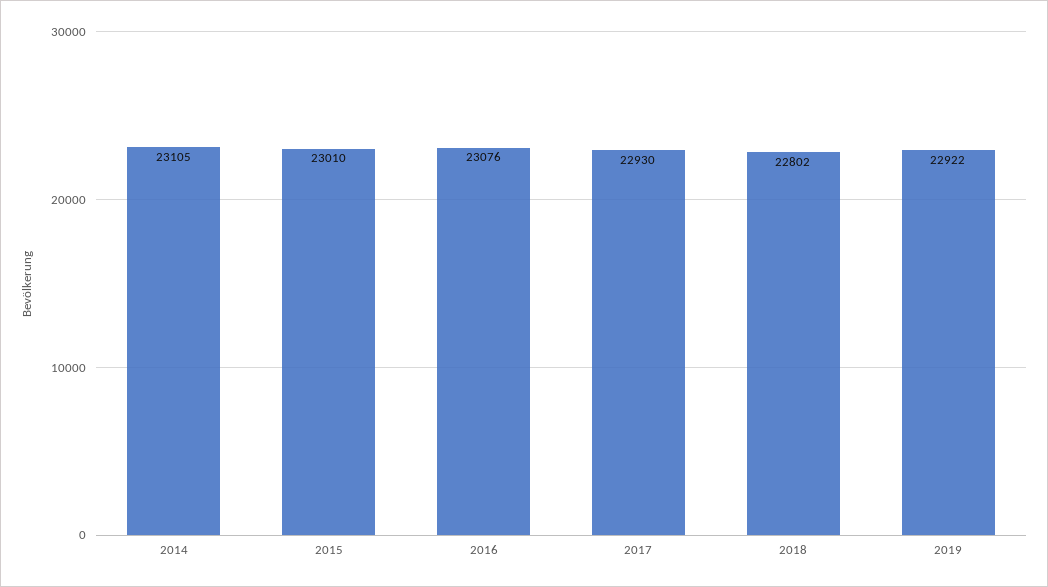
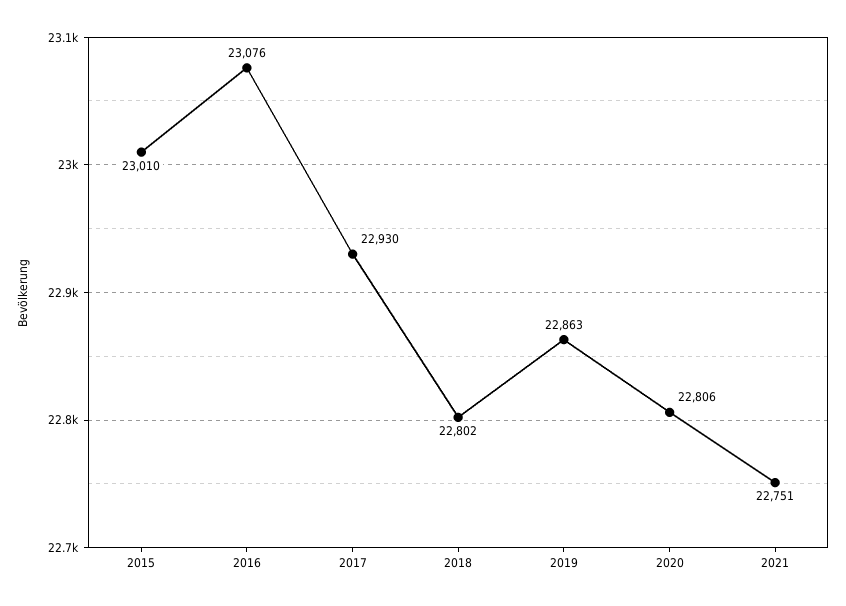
2014: 23105 -> none
2019: 22922 -> 22863
2020: none -> 22806
2021: none -> 22751

